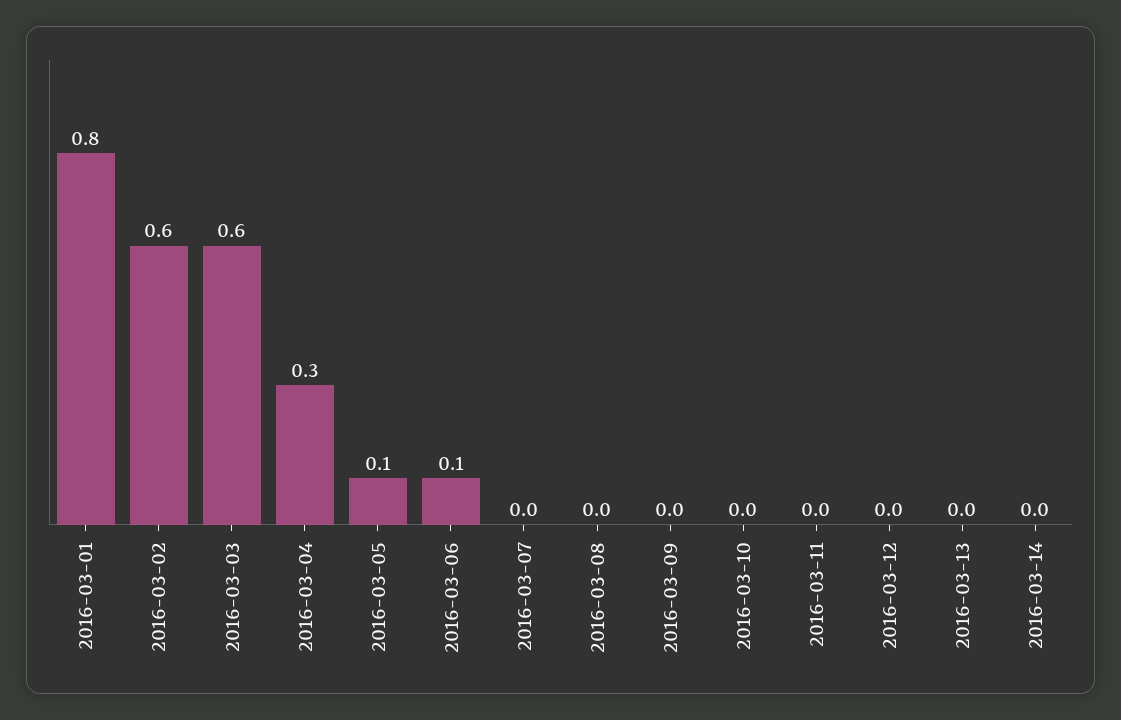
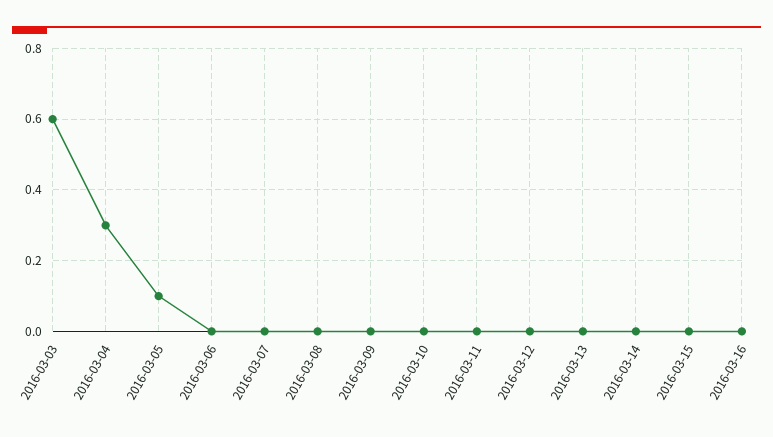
2016-03-01: 0.8 -> none
2016-03-02: 0.6 -> none
2016-03-06: 0.1 -> 0
2016-03-15: none -> 0
2016-03-16: none -> 0

